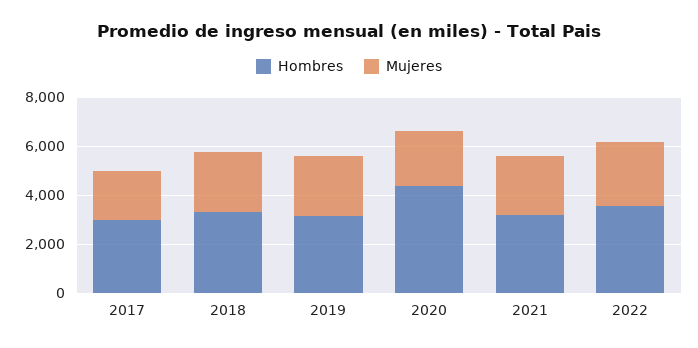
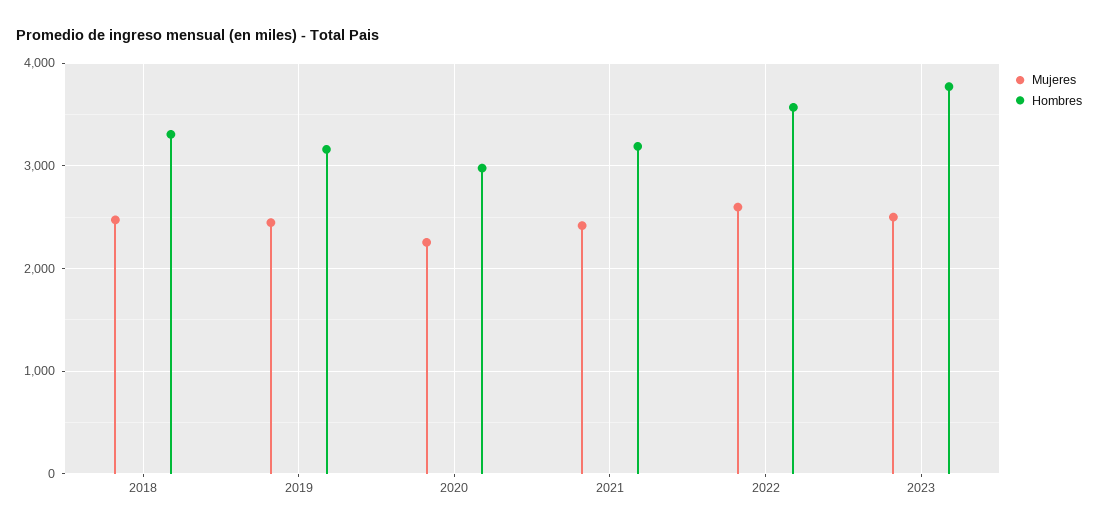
Hombres, 2017: 3000 -> none
Mujeres, 2017: 2000 -> none
Hombres, 2020: 4500 -> 3000
Mujeres, 2023: none -> 2500
Hombres, 2023: none -> 3800

